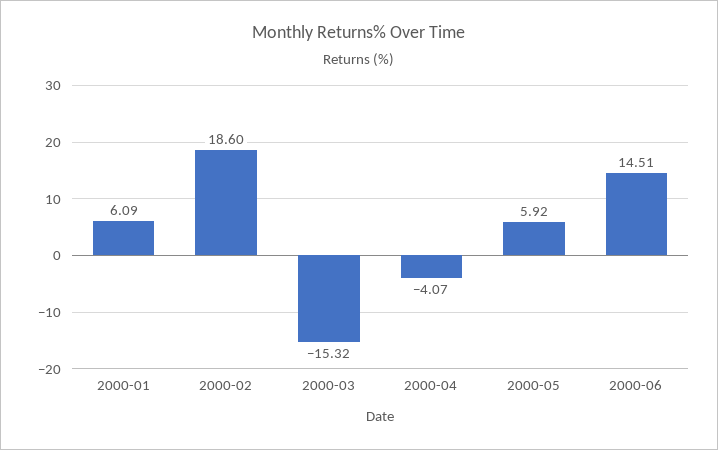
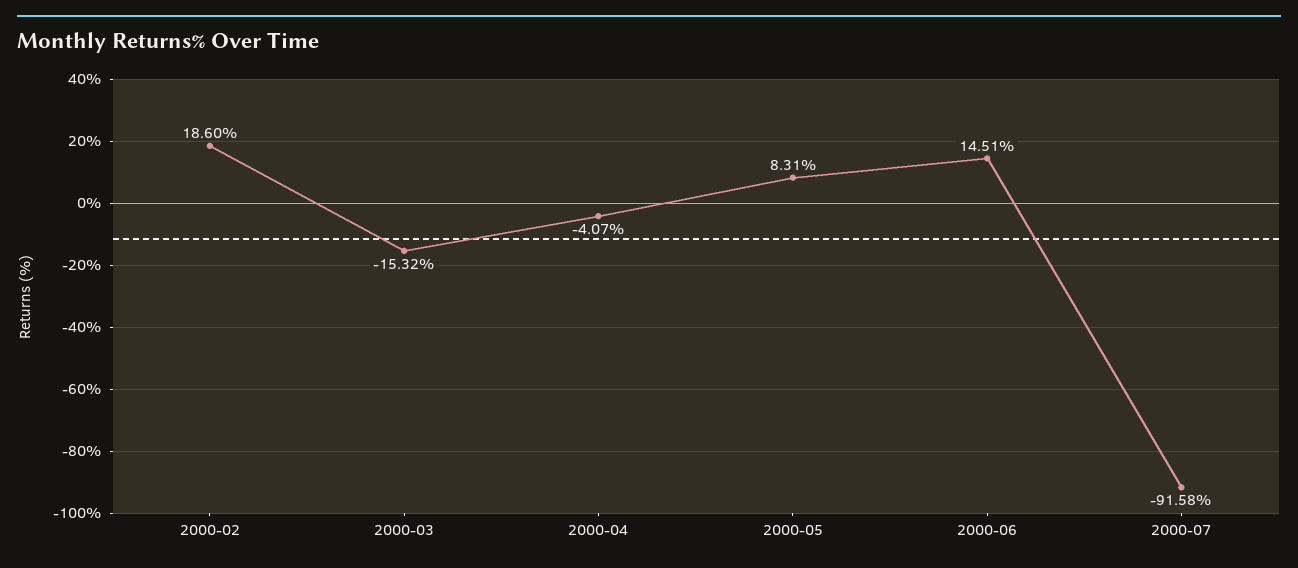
2000-01: 6.09 -> none
2000-05: 5.92 -> 8.31
2000-07: none -> -91.58

